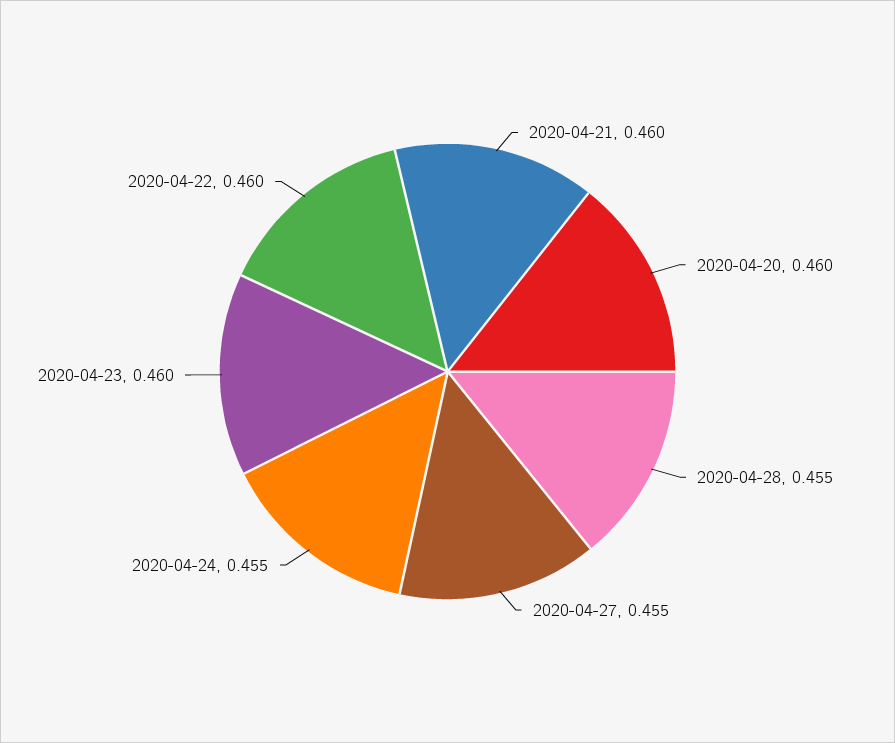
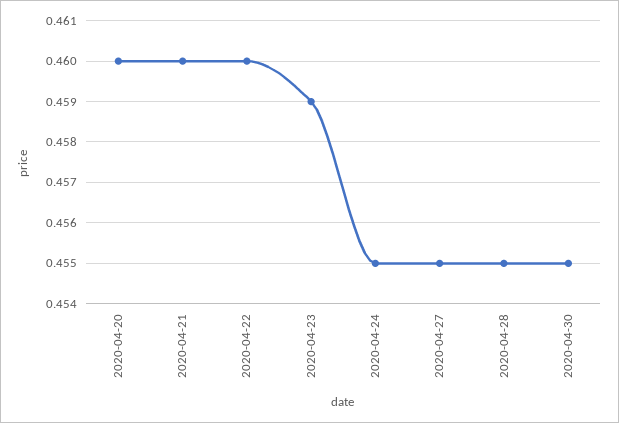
2020-04-23: 0.46 -> 0.459
2020-04-30: none -> 0.455

